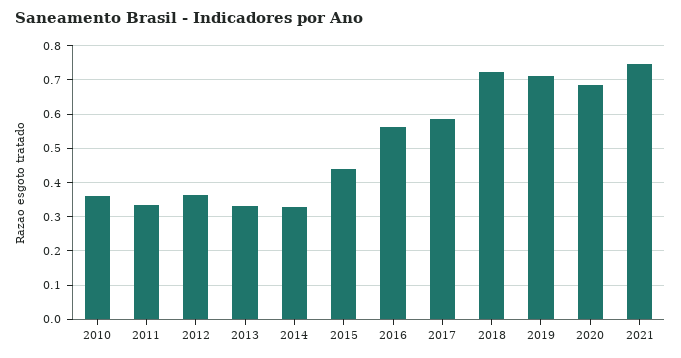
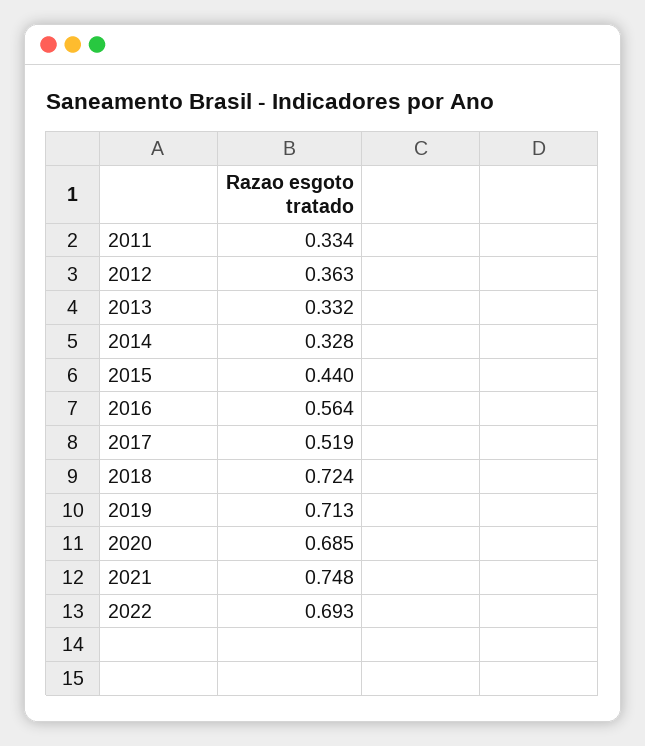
2010: 0.36 -> none
2017: 0.58 -> 0.519
2022: none -> 0.693

